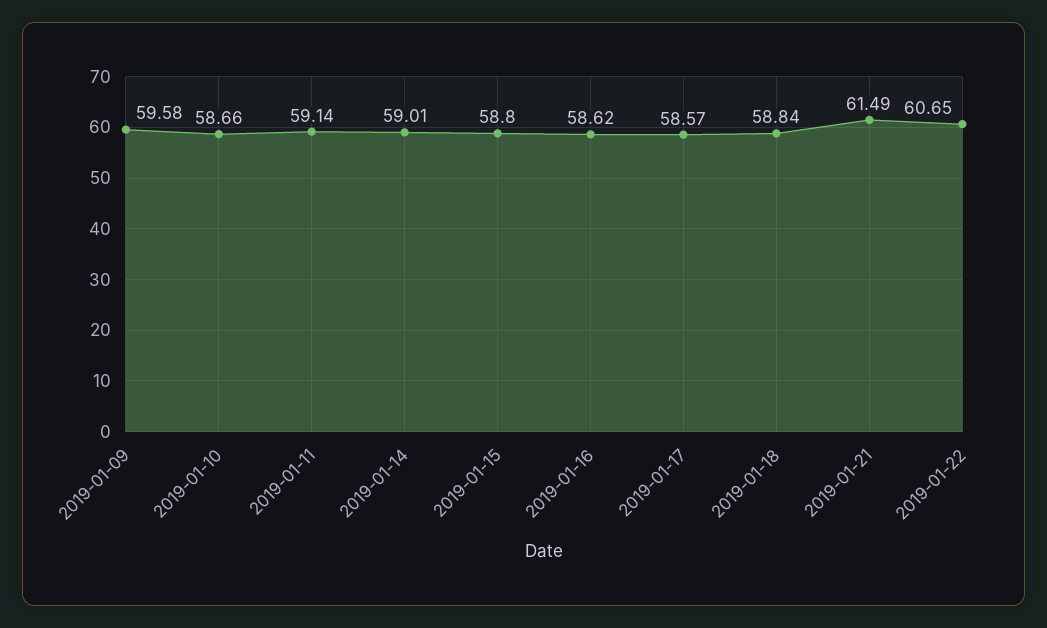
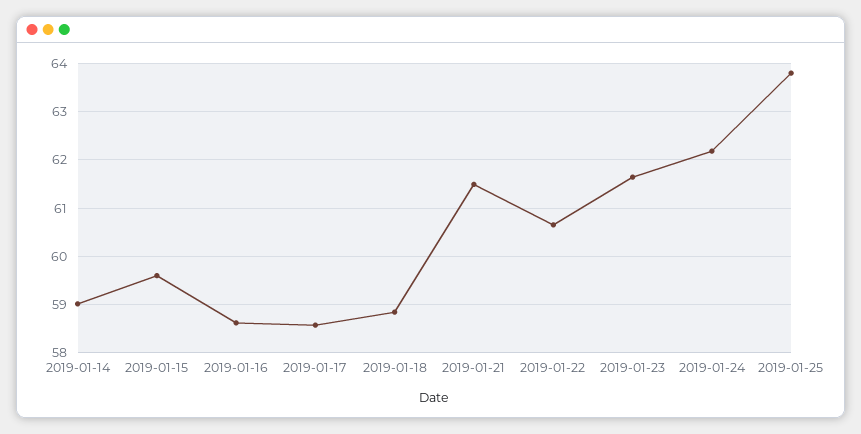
2019-01-09: 59.58 -> none
2019-01-10: 58.66 -> none
2019-01-11: 59.14 -> none
2019-01-15: 58.8 -> 59.6
2019-01-23: none -> 61.6
2019-01-24: none -> 62.2
2019-01-25: none -> 63.8

